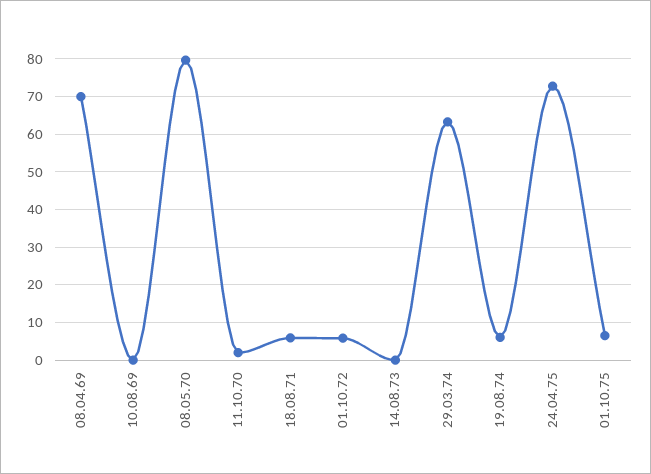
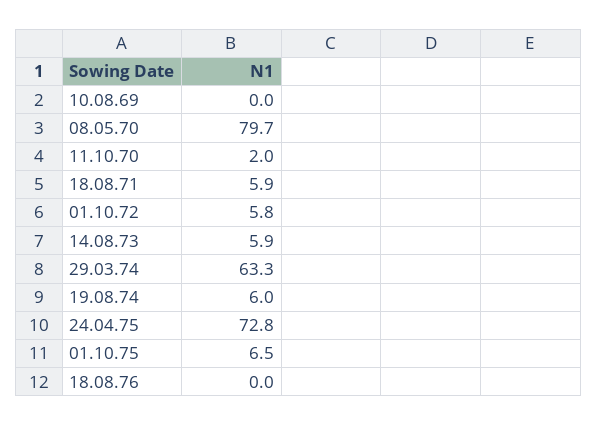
08.04.69: 70 -> none
14.08.73: 0 -> 5.9
18.08.76: none -> 0

